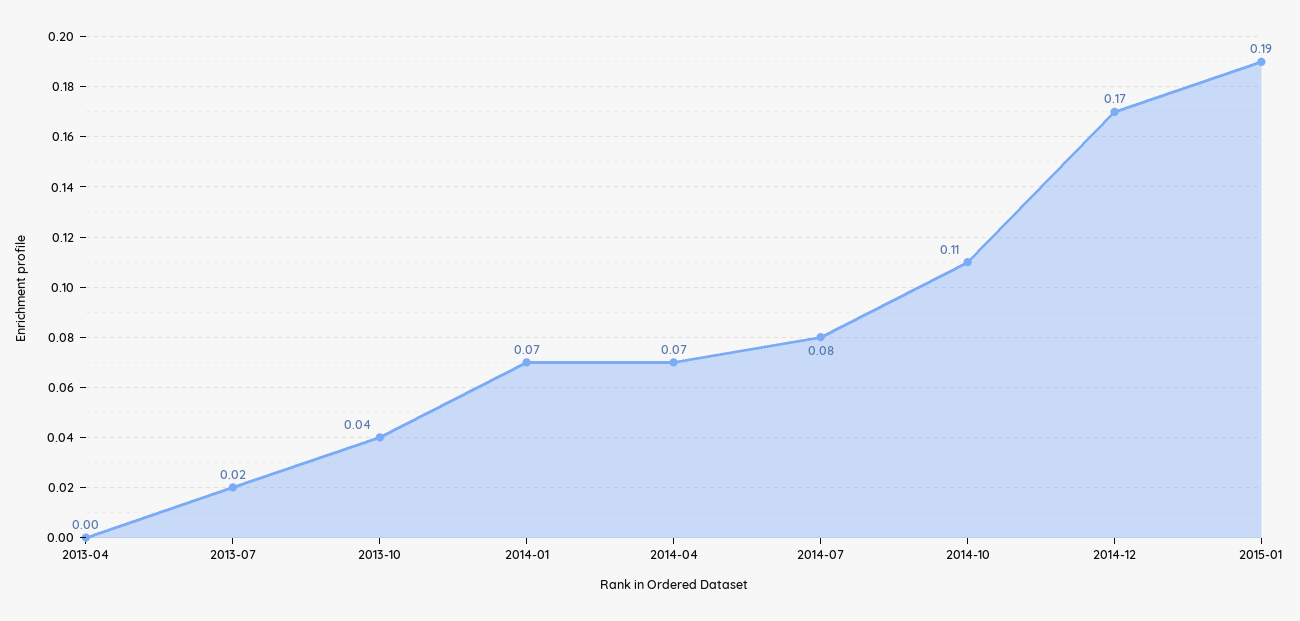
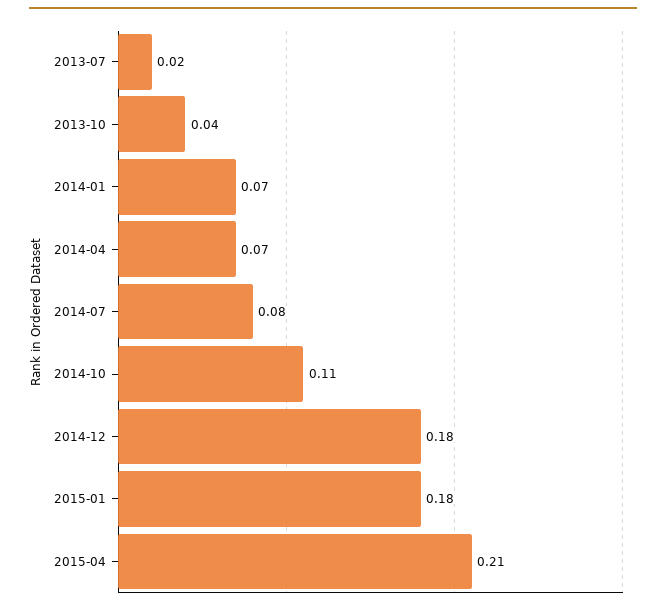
2013-04: 0 -> none
2014-12: 0.17 -> 0.18
2015-01: 0.19 -> 0.18
2015-04: none -> 0.21

